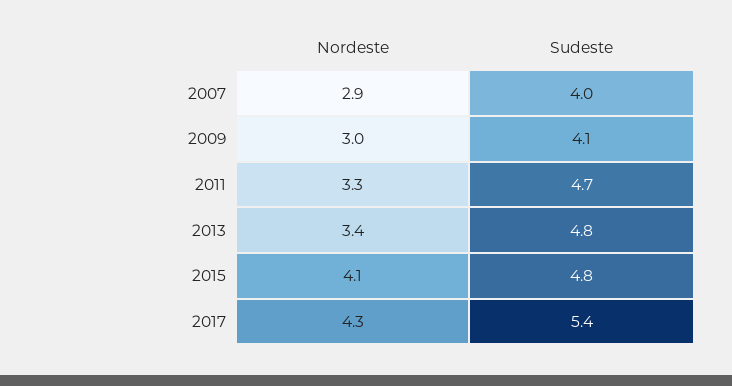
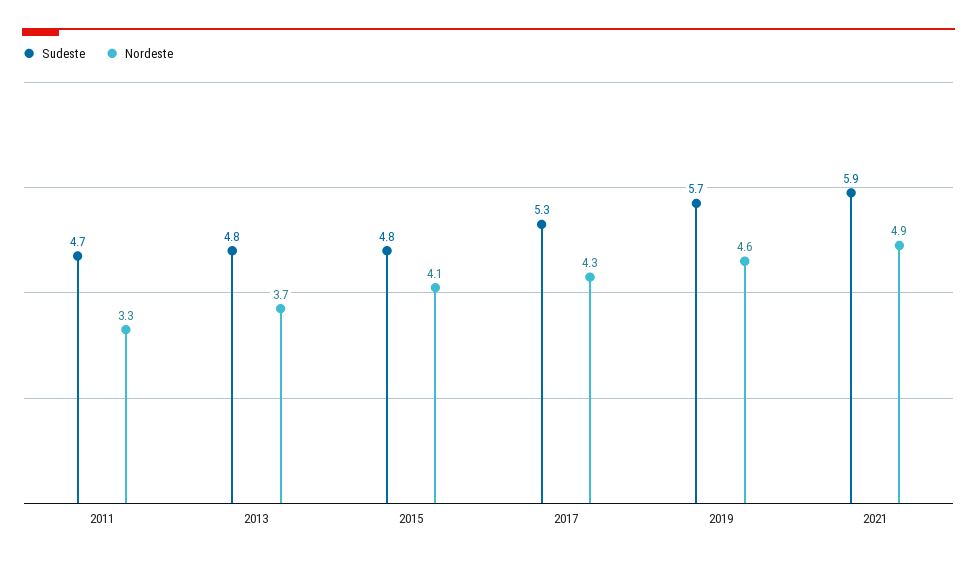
Nordeste, 2007: 2.9 -> none
Sudeste, 2007: 4 -> none
Nordeste, 2009: 3 -> none
Sudeste, 2009: 4.1 -> none
Nordeste, 2013: 3.4 -> 3.7
Sudeste, 2017: 5.4 -> 5.3
Sudeste, 2019: none -> 5.7
Nordeste, 2019: none -> 4.6
Sudeste, 2021: none -> 5.9
Nordeste, 2021: none -> 4.9

